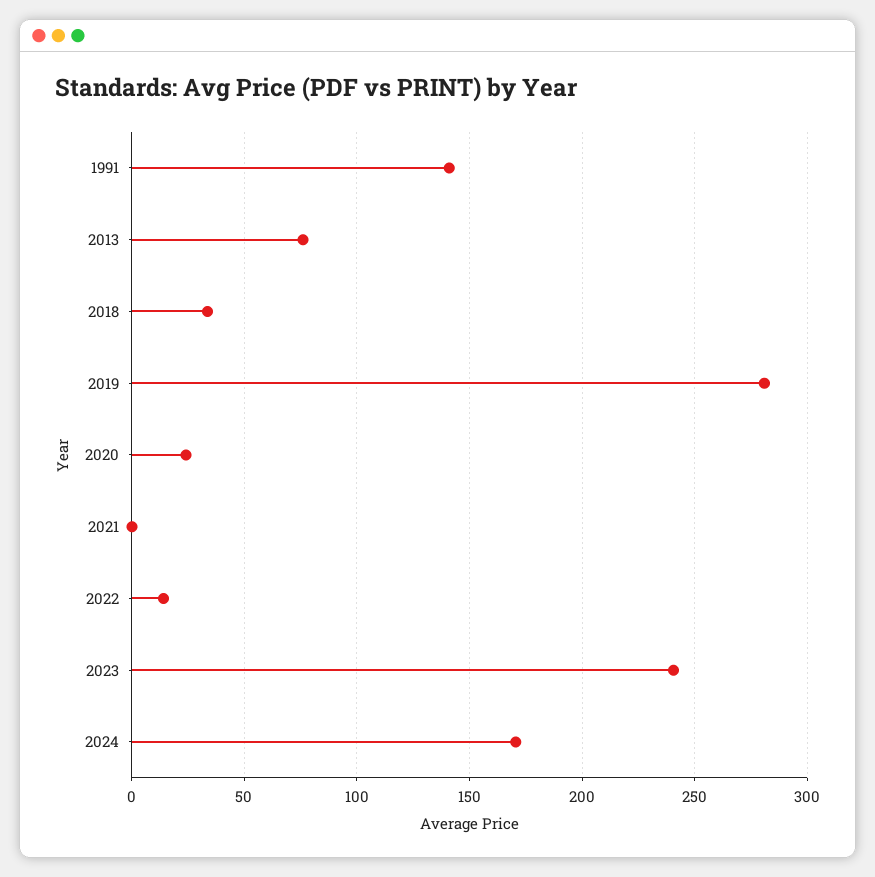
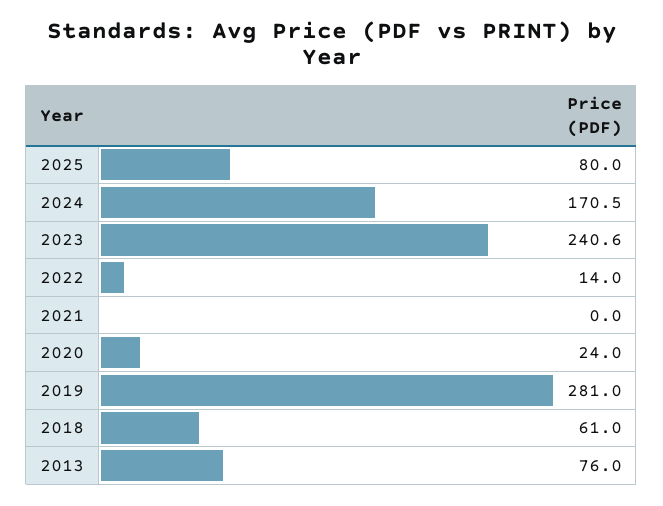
1991: 140 -> none
2018: 35 -> 61
2025: none -> 80

